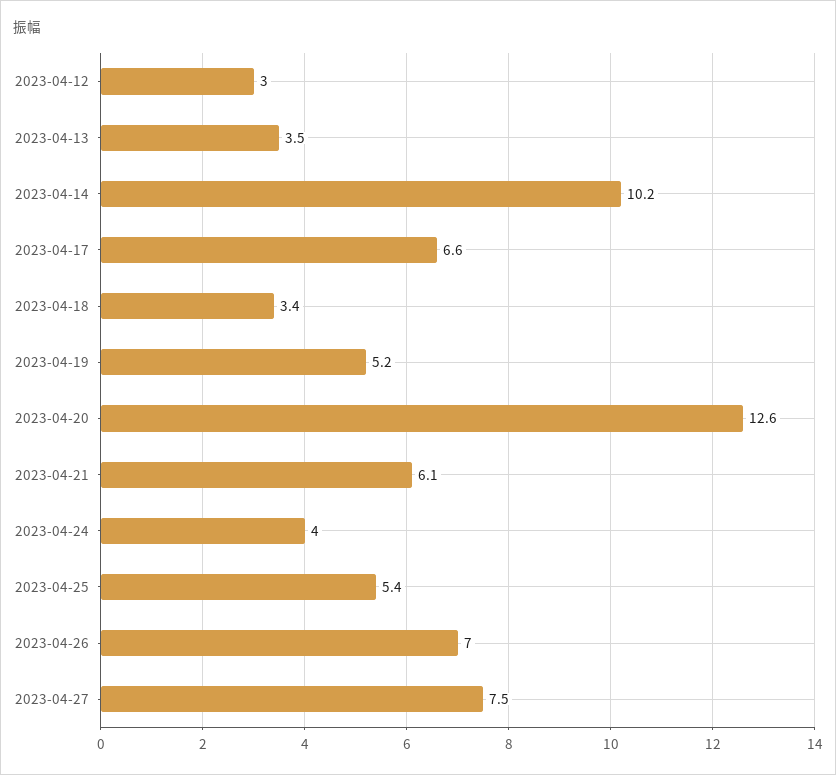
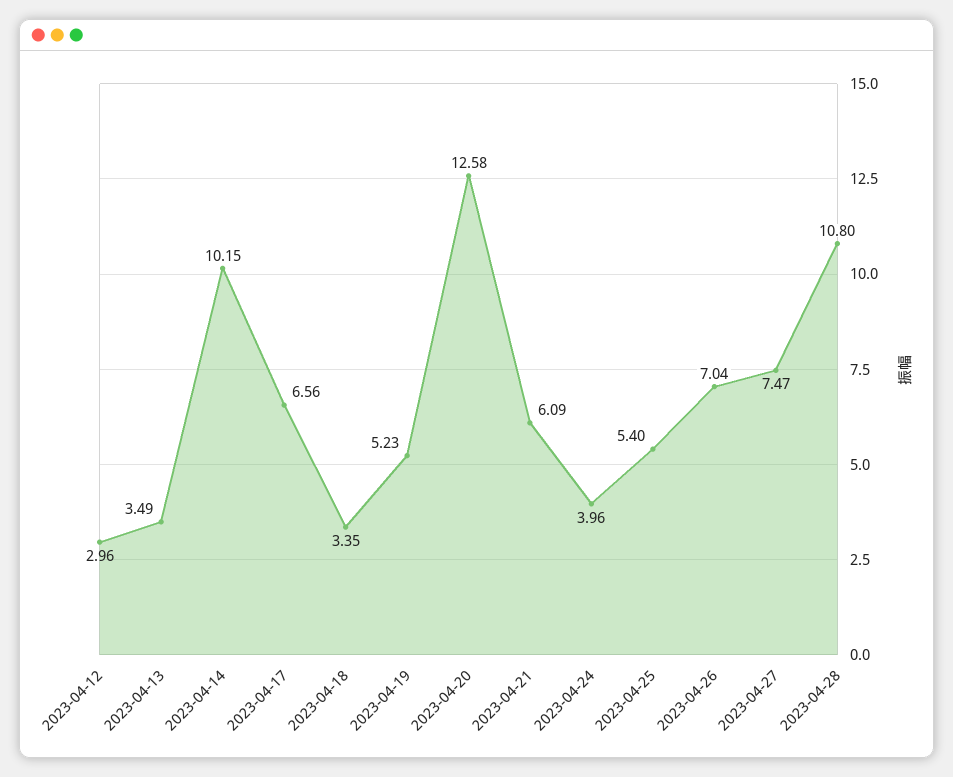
2023-04-28: none -> 10.8

